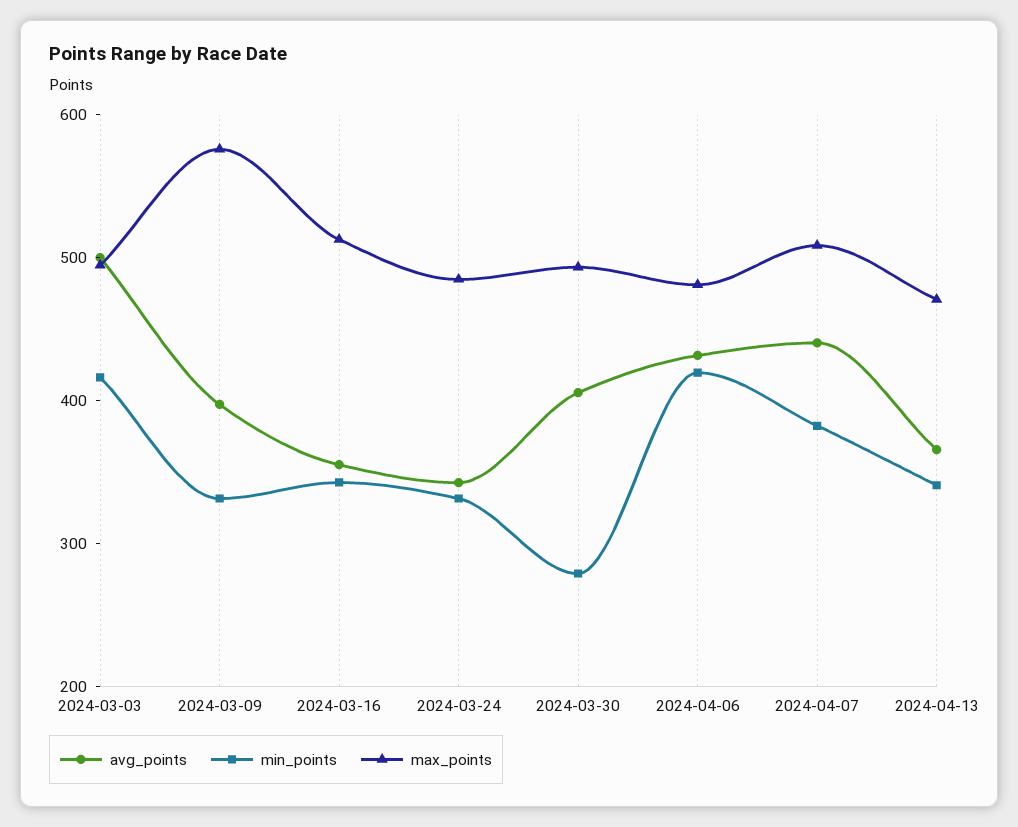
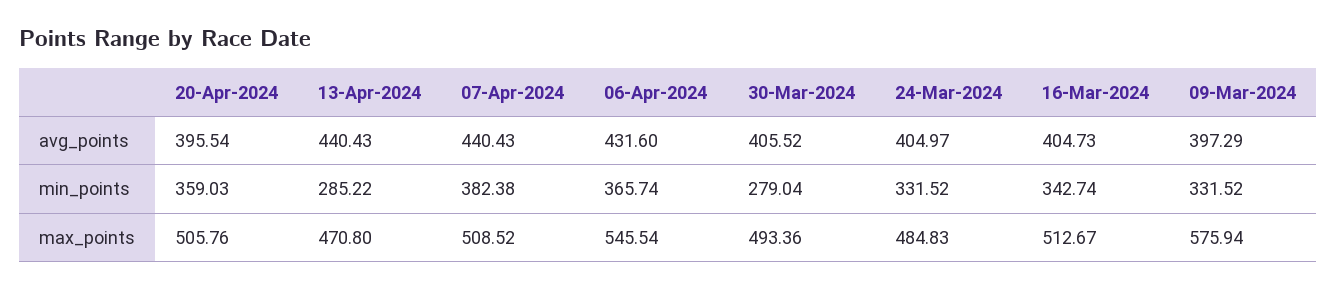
avg_points, 2024-03-03: 500 -> none
min_points, 2024-03-03: 420 -> none
max_points, 2024-03-03: 500 -> none
avg_points, 2024-03-16: 360 -> 404.73
avg_points, 2024-03-24: 340 -> 404.97
min_points, 2024-04-06: 420 -> 365.74
max_points, 2024-04-06: 480 -> 545.54
avg_points, 2024-04-13: 360 -> 440.43
min_points, 2024-04-13: 340 -> 285.22
avg_points, 20-Apr-2024: none -> 395.54
min_points, 20-Apr-2024: none -> 359.03
max_points, 20-Apr-2024: none -> 505.76

